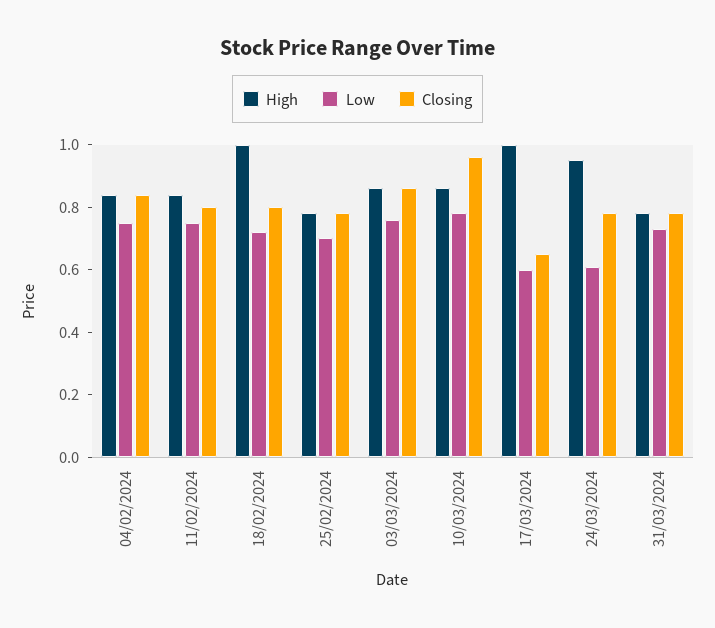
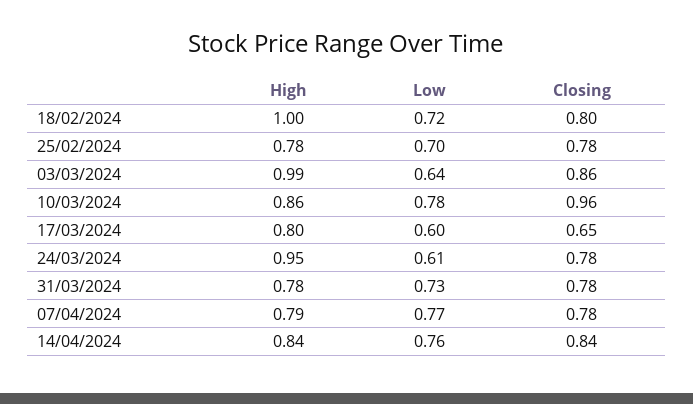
High, 04/02/2024: 0.85 -> none
Low, 04/02/2024: 0.75 -> none
Closing, 04/02/2024: 0.85 -> none
High, 11/02/2024: 0.85 -> none
Low, 11/02/2024: 0.75 -> none
Closing, 11/02/2024: 0.8 -> none
High, 03/03/2024: 0.85 -> 0.99
Low, 03/03/2024: 0.75 -> 0.64
High, 17/03/2024: 1 -> 0.8
High, 07/04/2024: none -> 0.79
Low, 07/04/2024: none -> 0.77
Closing, 07/04/2024: none -> 0.78
High, 14/04/2024: none -> 0.84
Low, 14/04/2024: none -> 0.76
Closing, 14/04/2024: none -> 0.84

